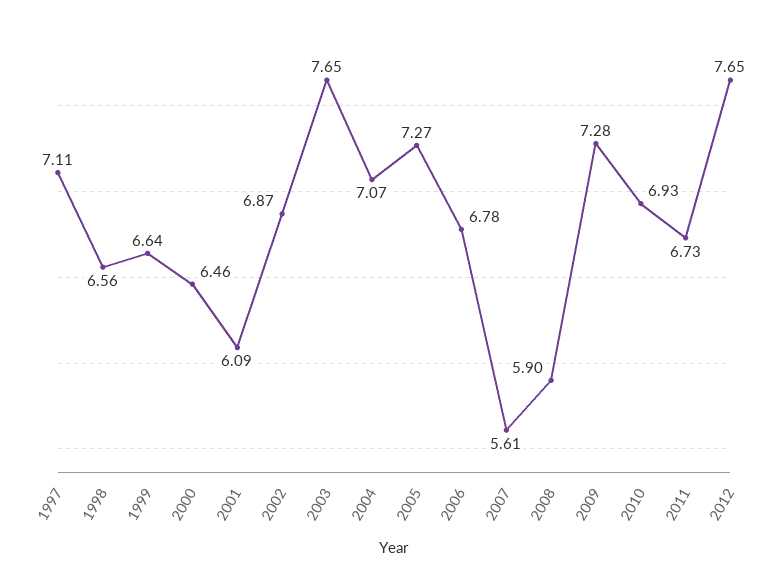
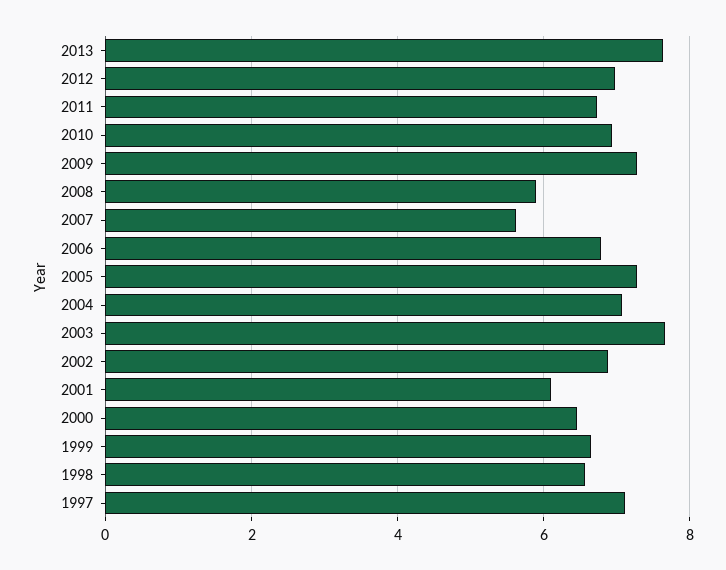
2012: 7.65 -> 7
2013: none -> 7.6

